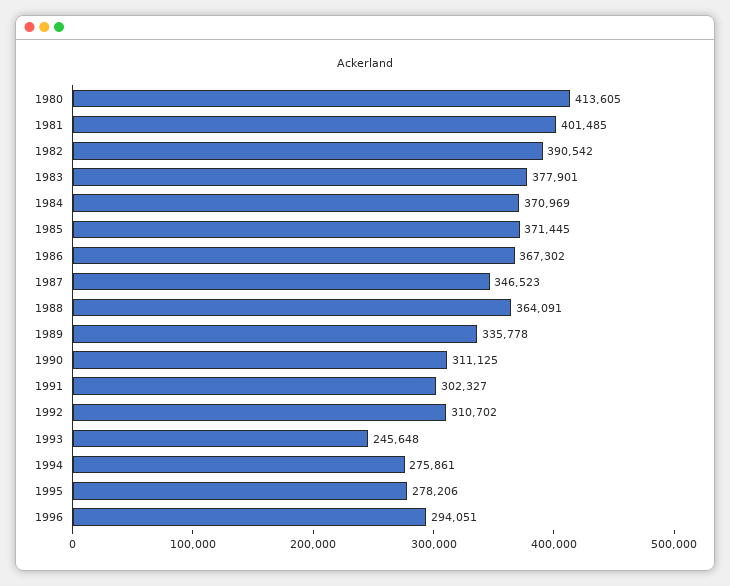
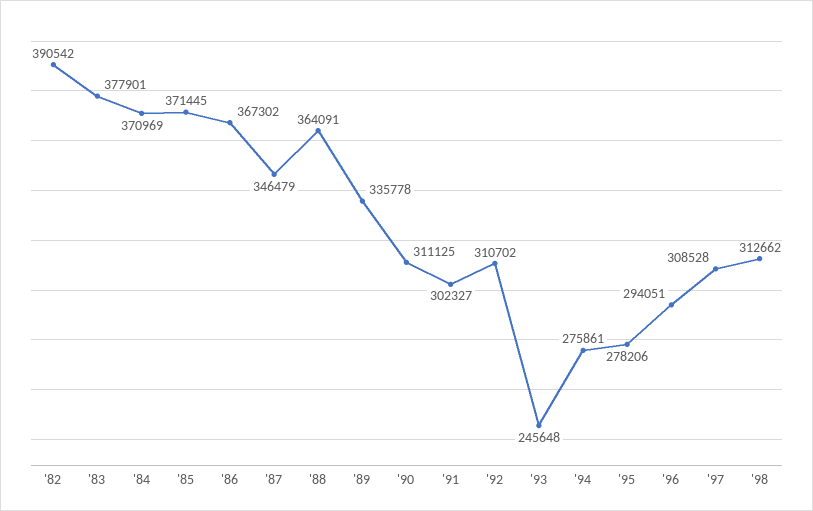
1980: 413605 -> none
1981: 401485 -> none
1987: 346523 -> 346479
'97: none -> 308528
'98: none -> 312662

